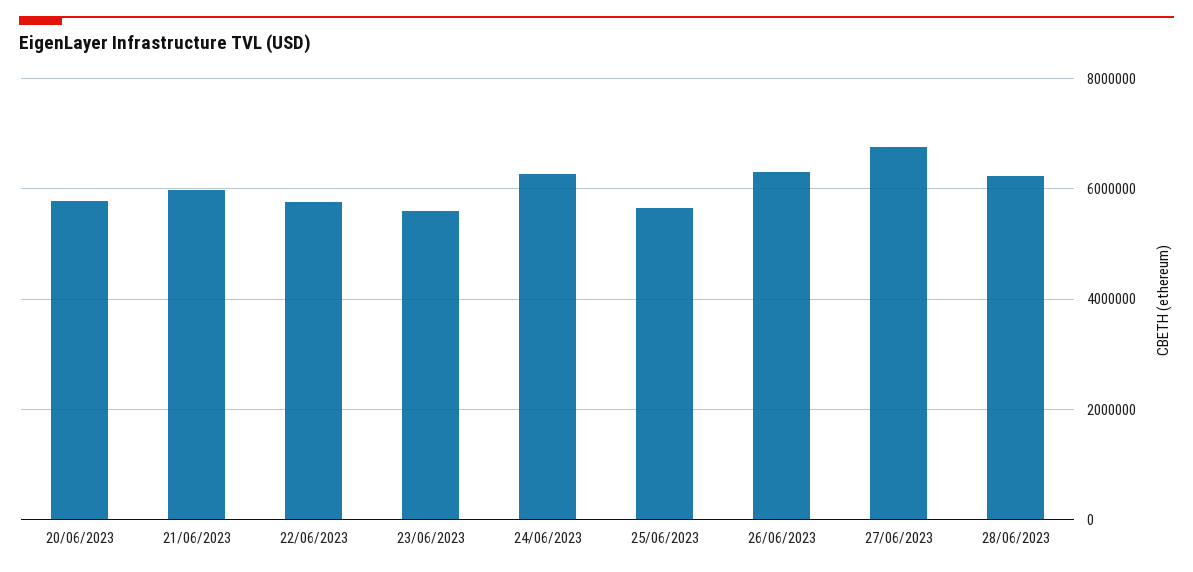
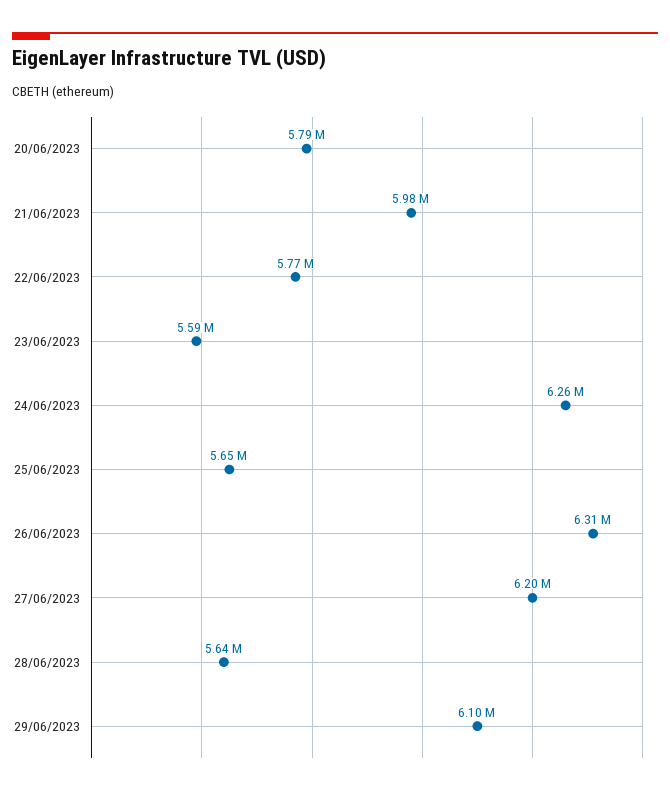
27/06/2023: 6800000 -> 6200000
28/06/2023: 6200000 -> 5640000
29/06/2023: none -> 6100000

